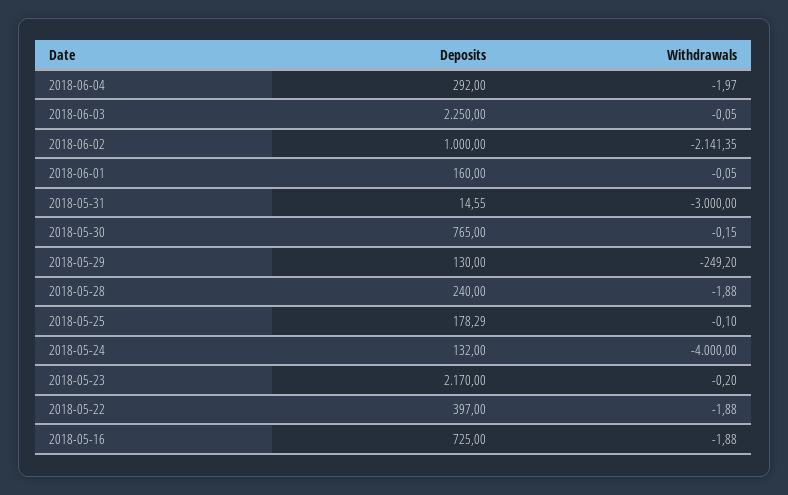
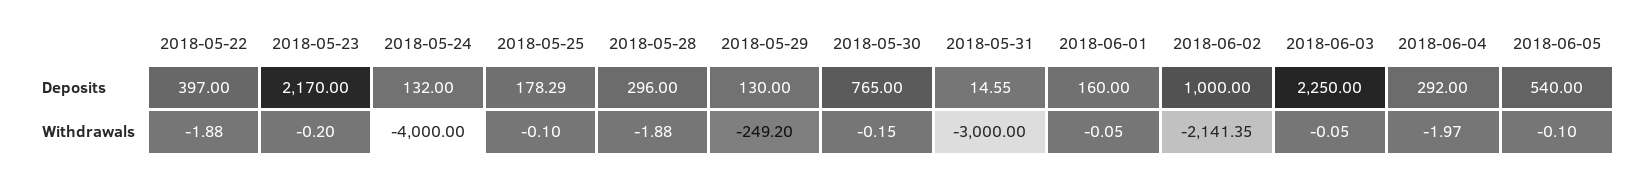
Deposits, 2018-05-28: 240 -> 296
Deposits, 2018-05-16: 725 -> none
Withdrawals, 2018-05-16: -1.88 -> none
Deposits, 2018-06-05: none -> 540
Withdrawals, 2018-06-05: none -> -0.1

